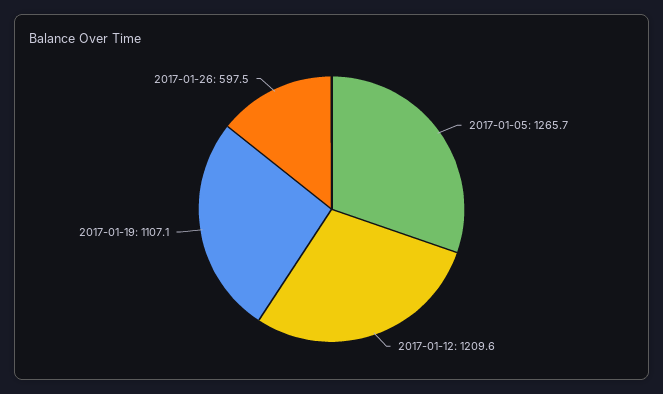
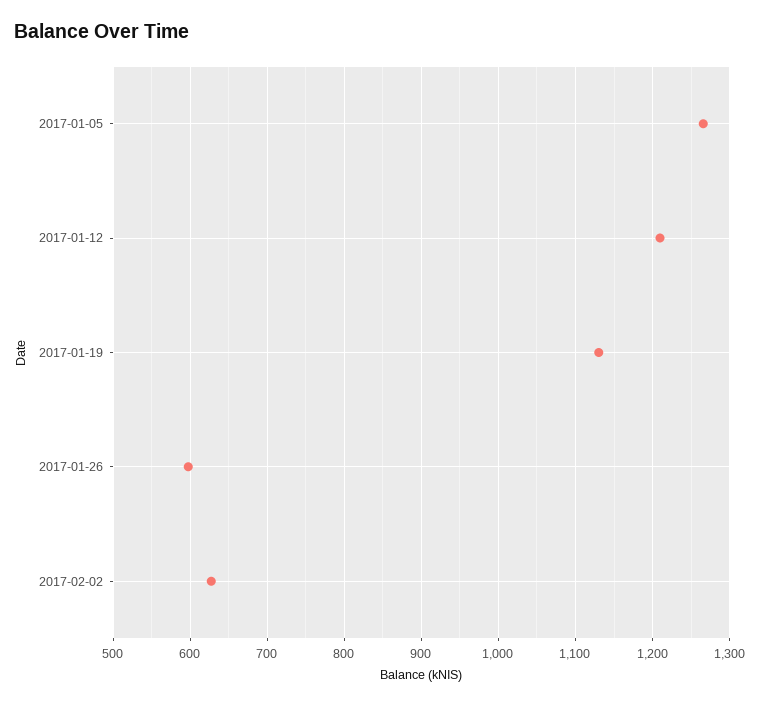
2017-01-19: 1107.1 -> 1130
2017-02-02: none -> 630

